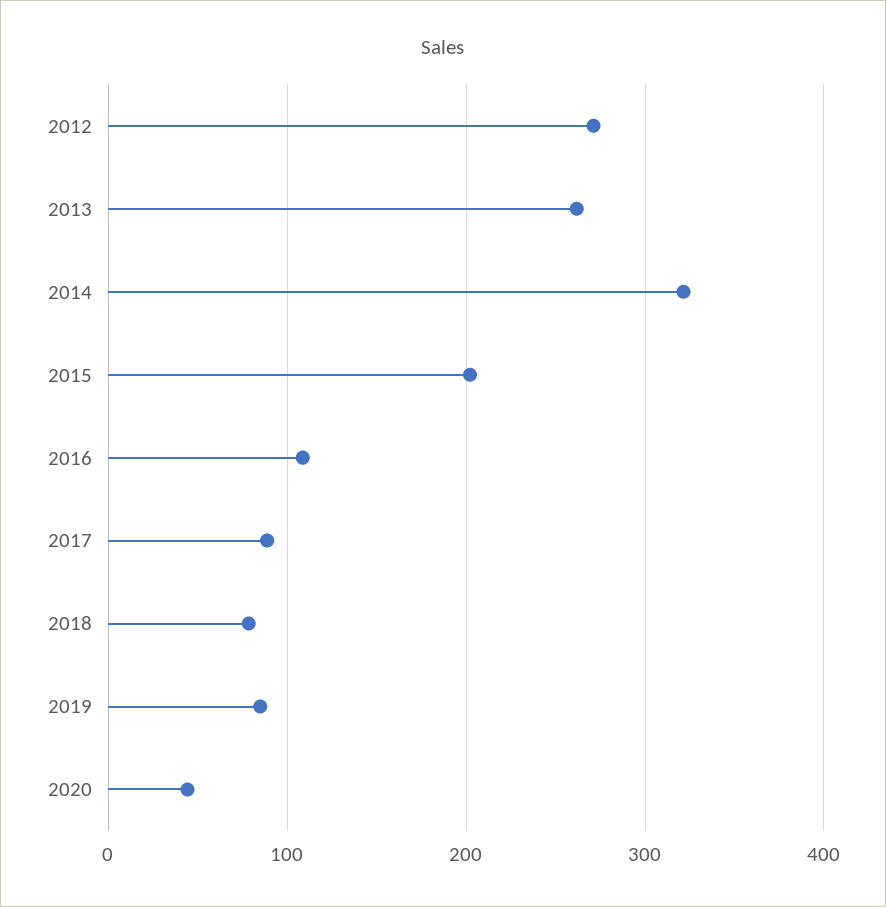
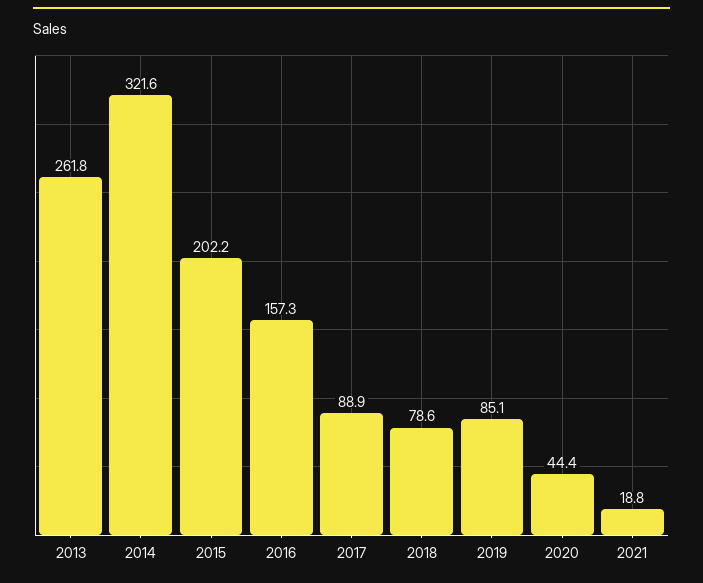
2012: 270 -> none
2016: 110 -> 157.3
2021: none -> 18.8

